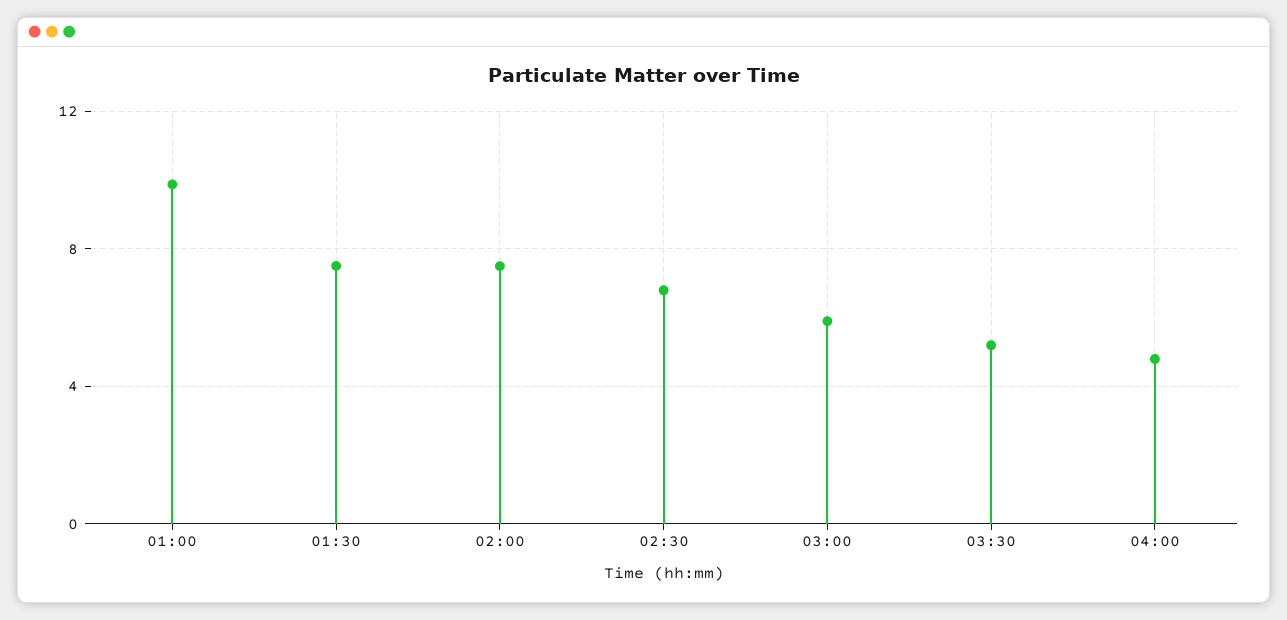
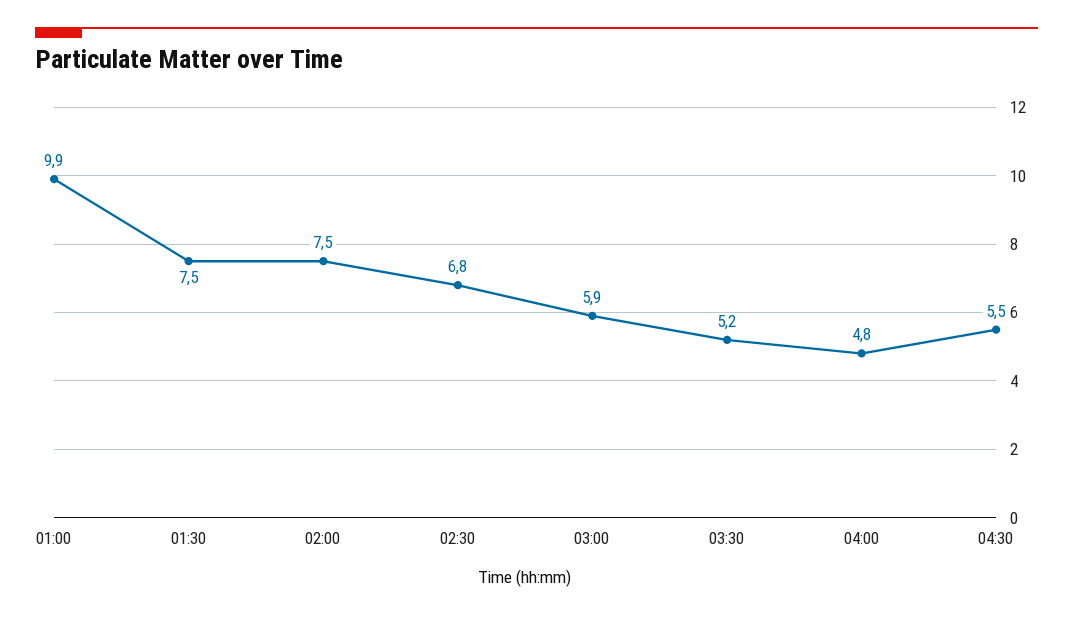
04:30: none -> 5.5

